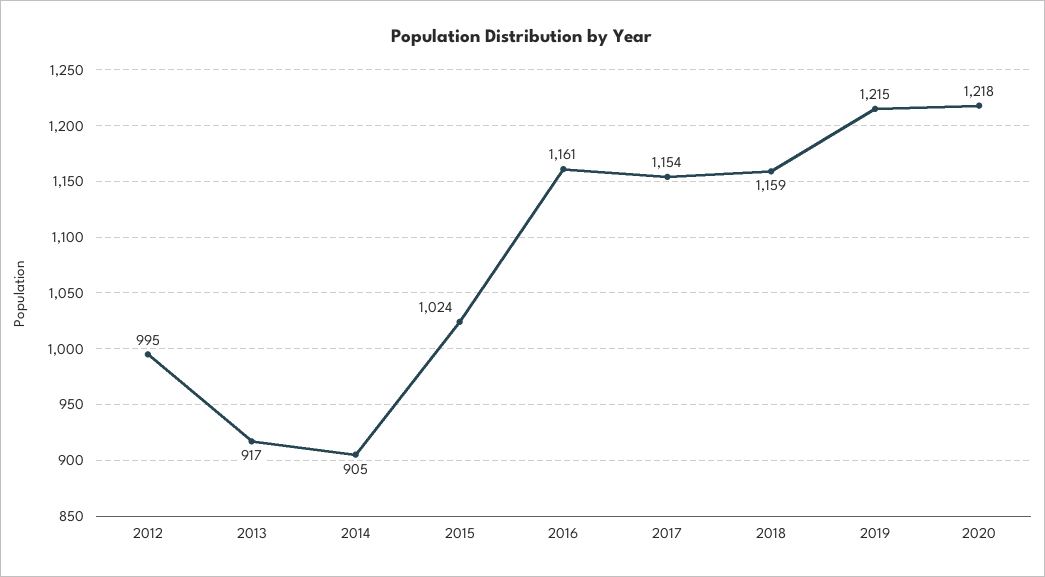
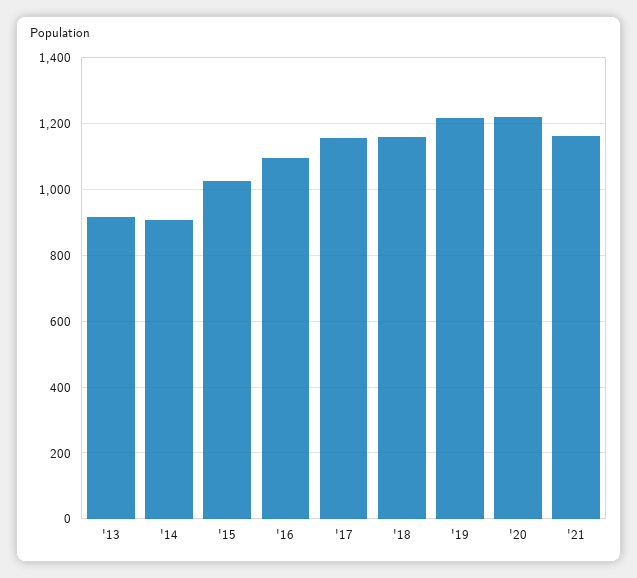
2012: 995 -> none
2016: 1161 -> 1100
'21: none -> 1160

